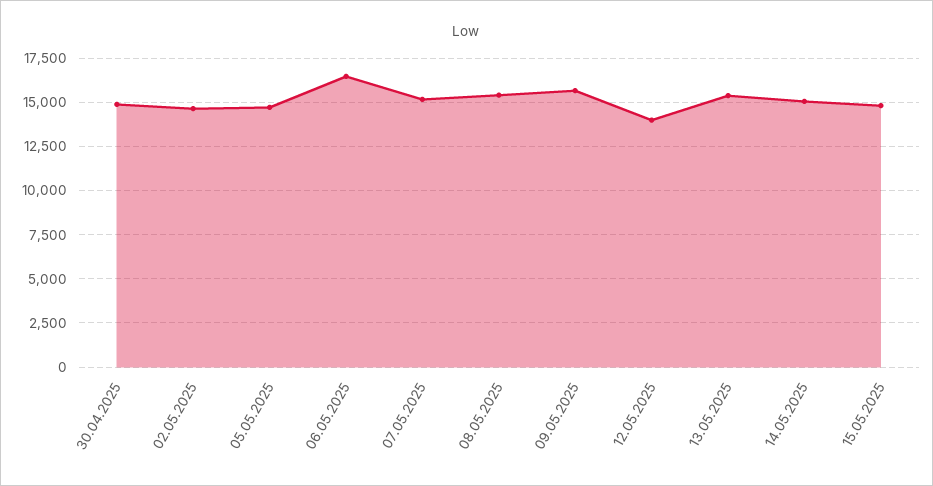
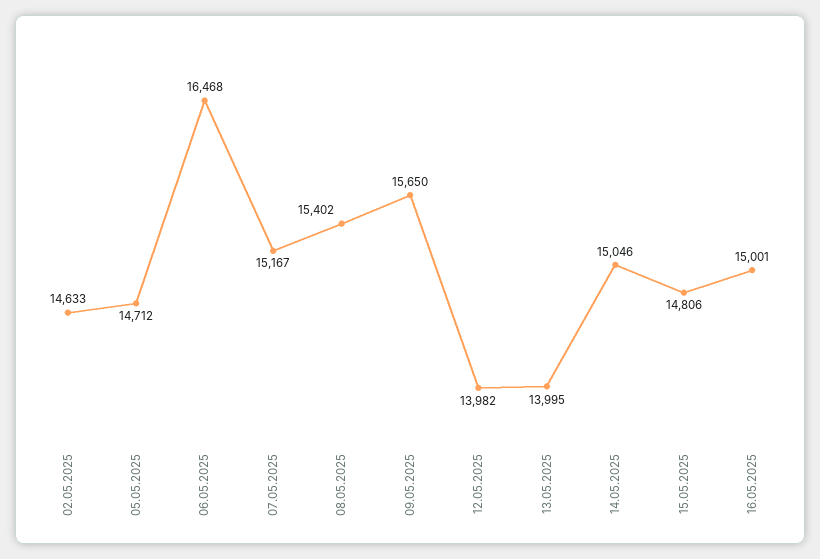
30.04.2025: 15000 -> none
13.05.2025: 15500 -> 13995
16.05.2025: none -> 15001

